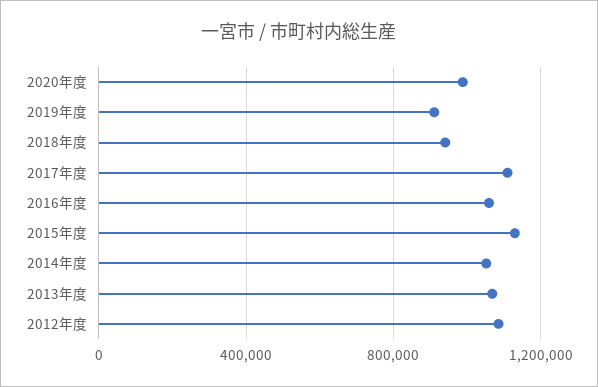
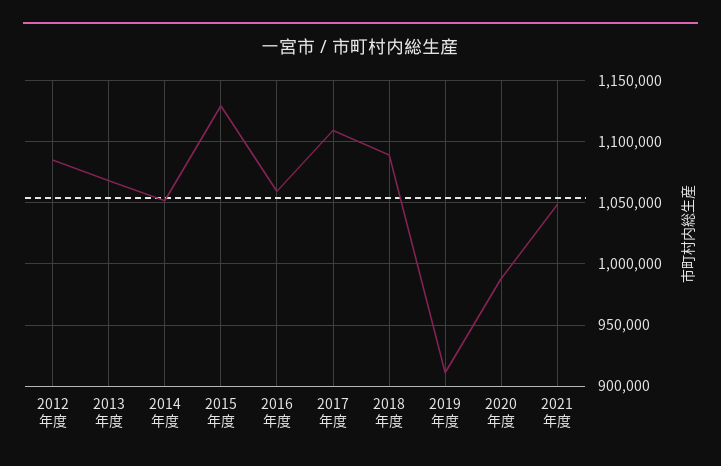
2018年度: 950000 -> 1090000
2021年度: none -> 1050000

